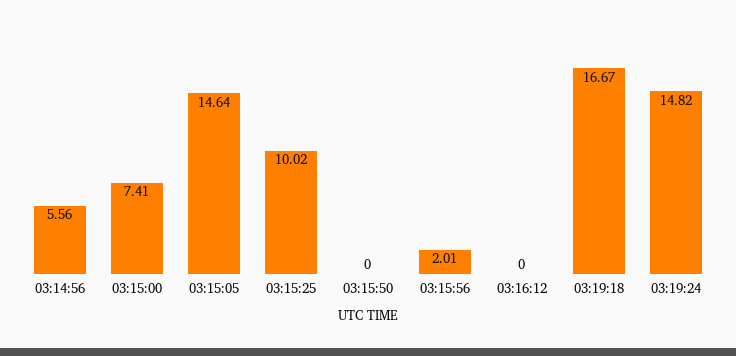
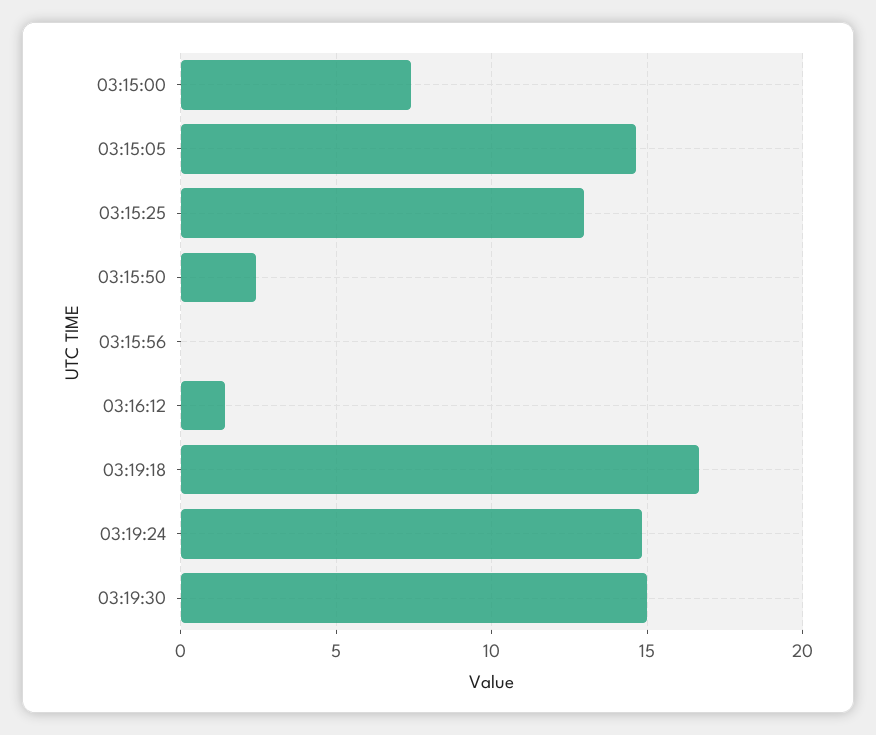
03:14:56: 5.56 -> none
03:15:25: 10.02 -> 13
03:15:50: 0 -> 2.5
03:15:56: 2.01 -> 0
03:16:12: 0 -> 1.5
03:19:30: none -> 15

